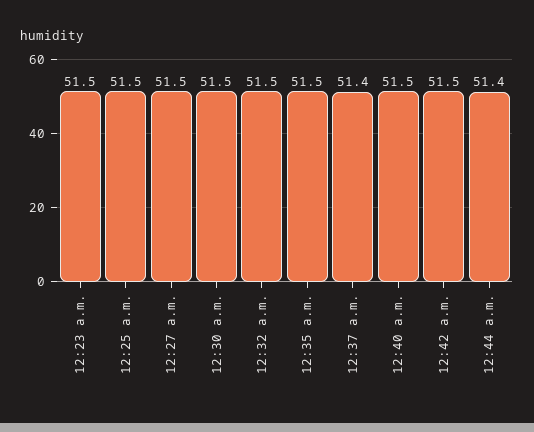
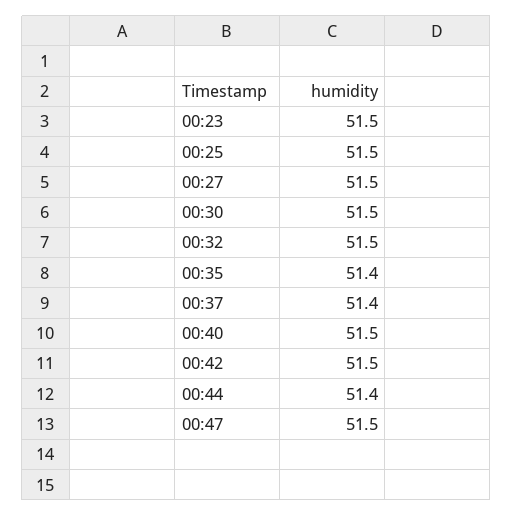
12:35 a.m.: 51.5 -> 51.4
00:47: none -> 51.5

